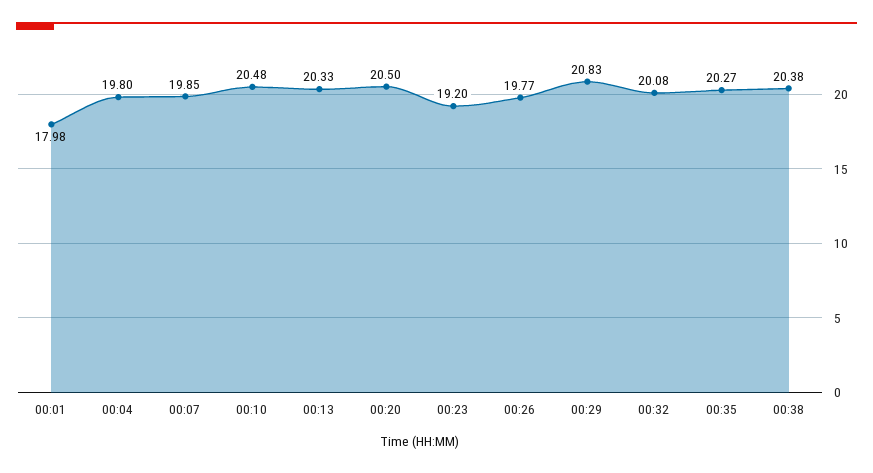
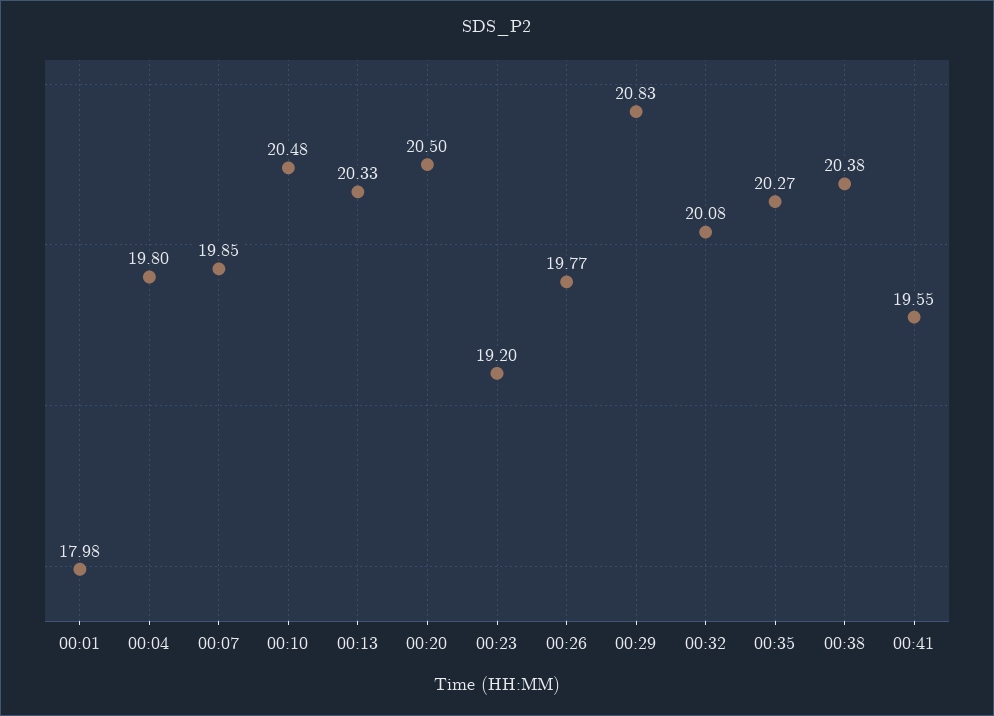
00:41: none -> 19.55

